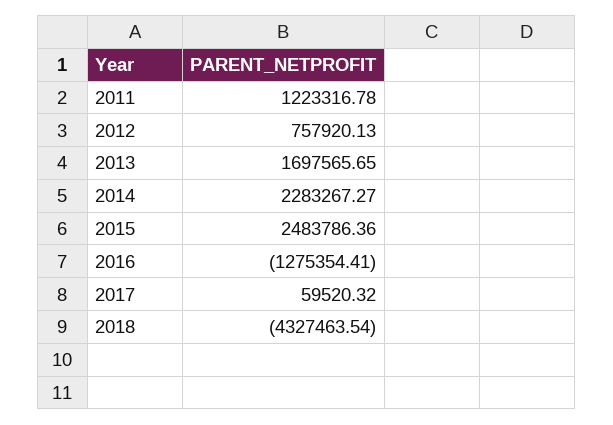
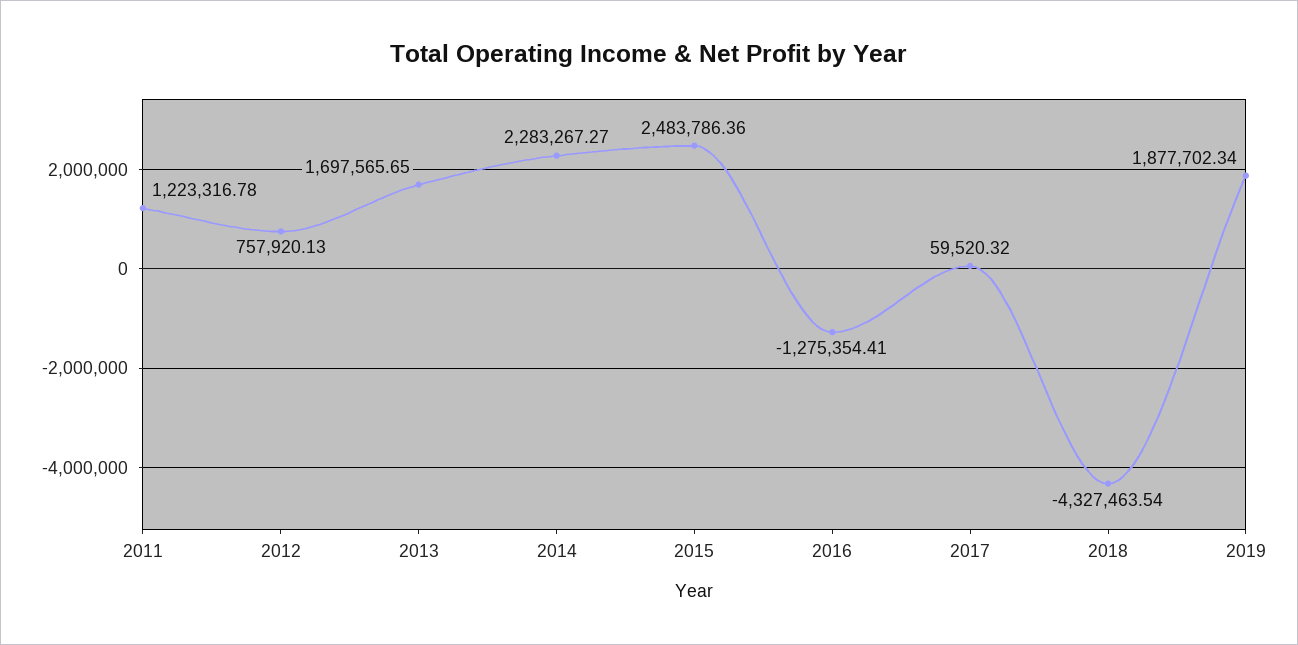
2019: none -> 1877702.34

